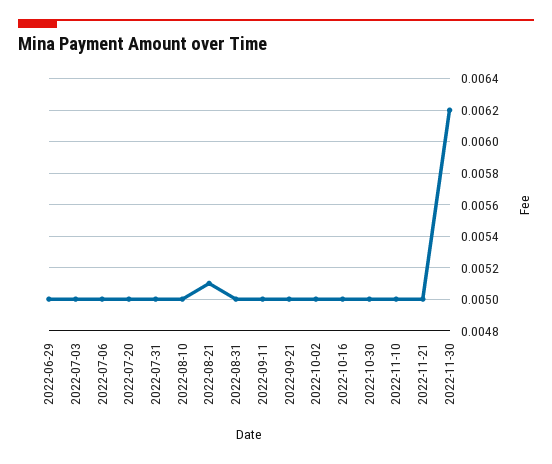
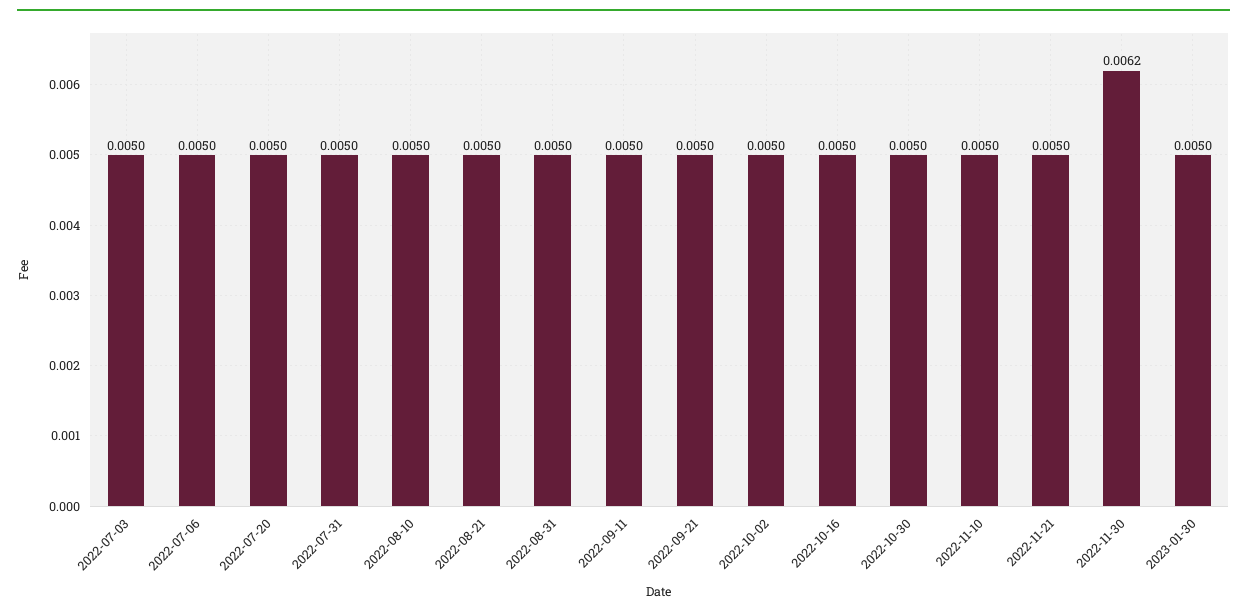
2022-06-29: 0.005 -> none
2022-08-21: 0.0051 -> 0.005
2023-01-30: none -> 0.005

